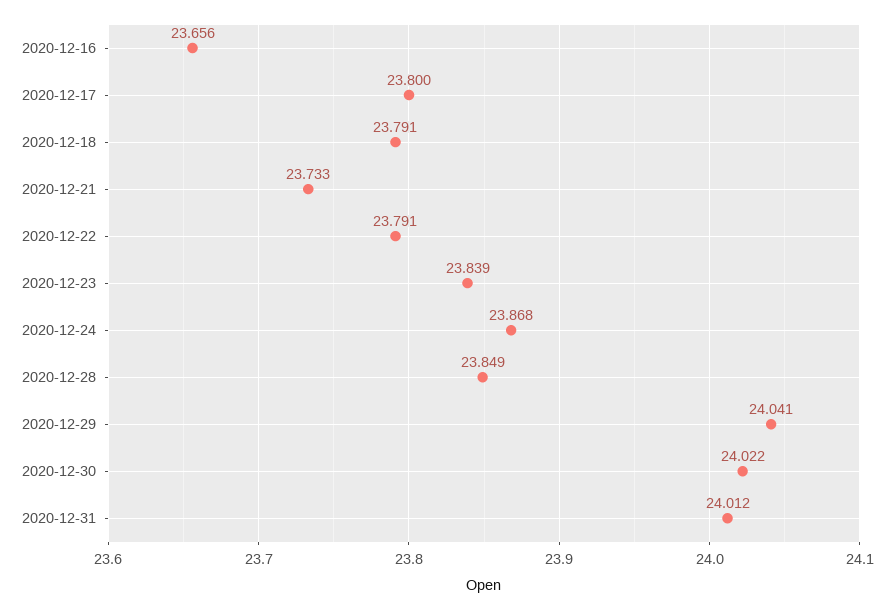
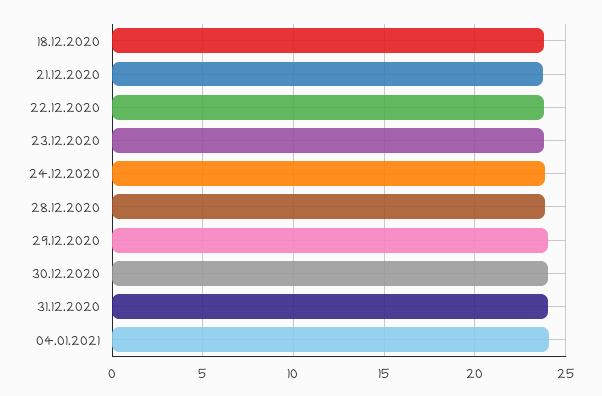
2020-12-16: 23.656 -> none
2020-12-17: 23.8 -> none
04.01.2021: none -> 24

